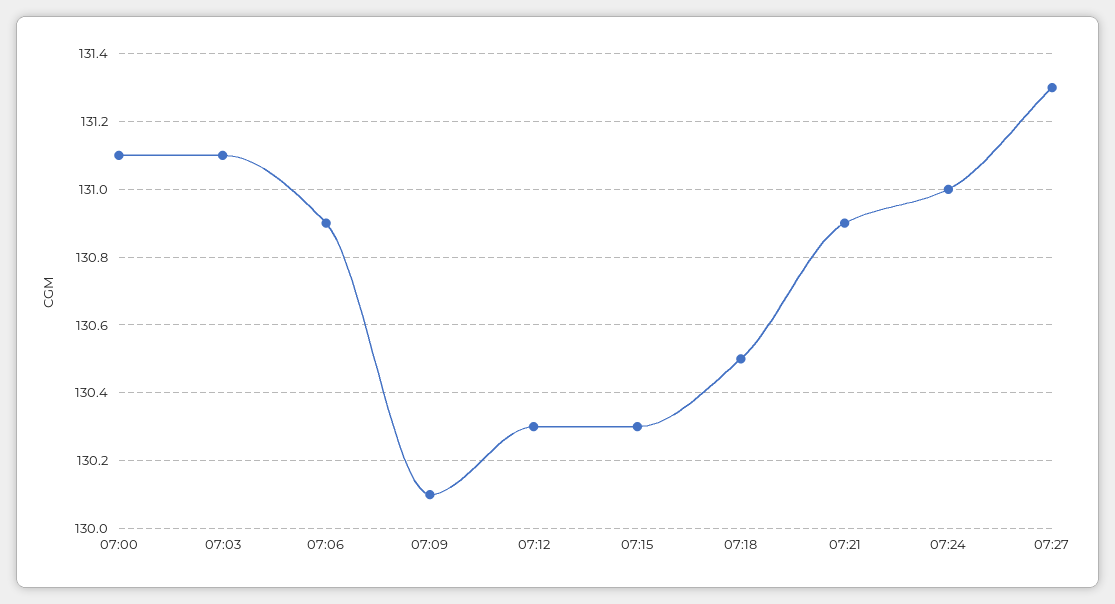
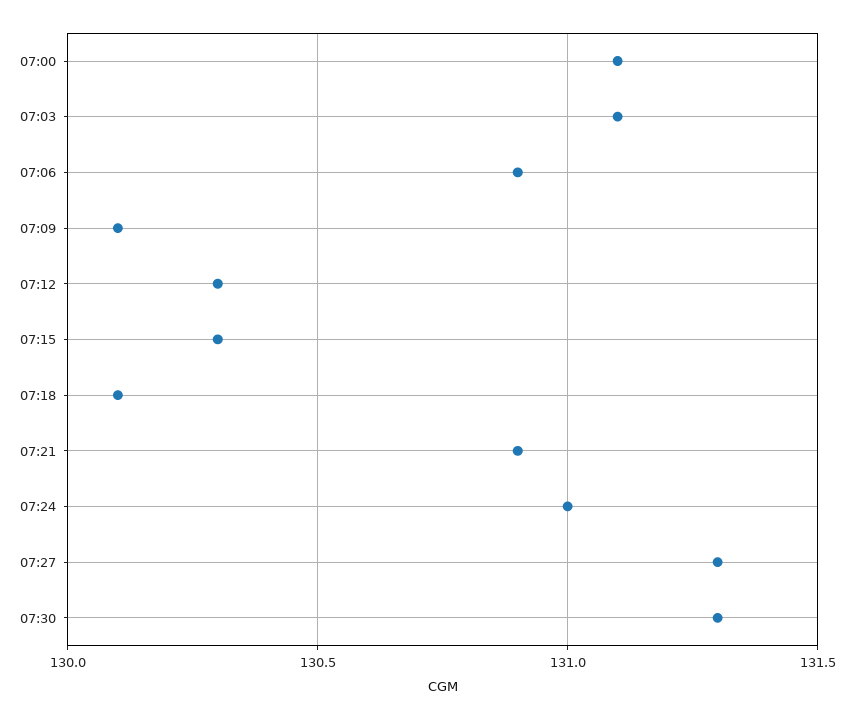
07:18: 130.5 -> 130.1
07:30: none -> 131.3

